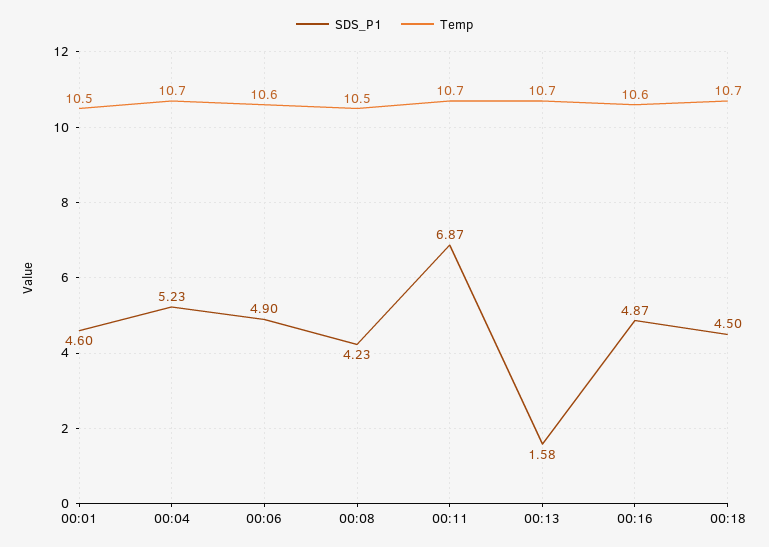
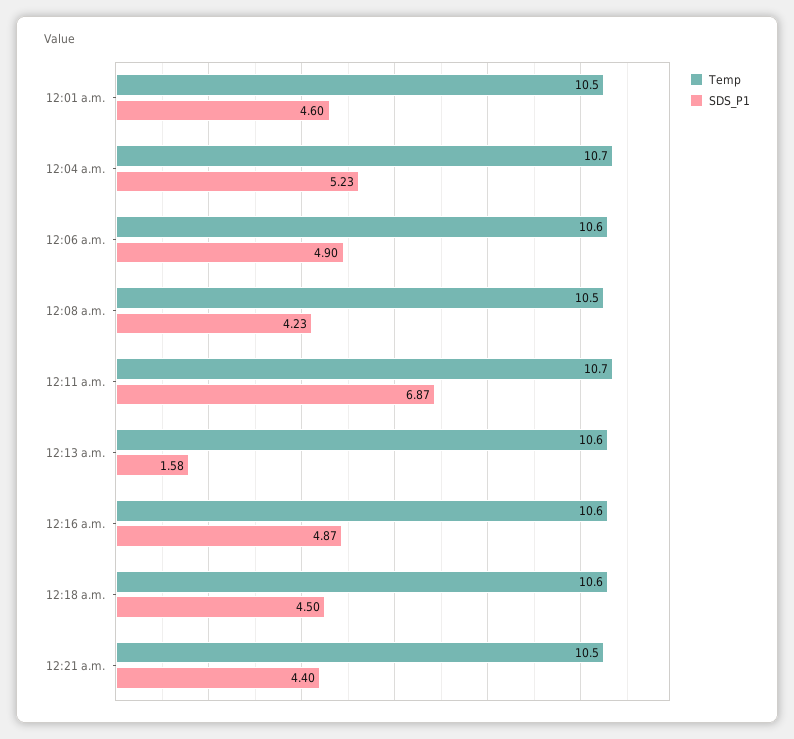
Temp, 00:13: 10.7 -> 10.6
Temp, 00:18: 10.7 -> 10.6
Temp, 12:21 a.m.: none -> 10.5
SDS_P1, 12:21 a.m.: none -> 4.4

